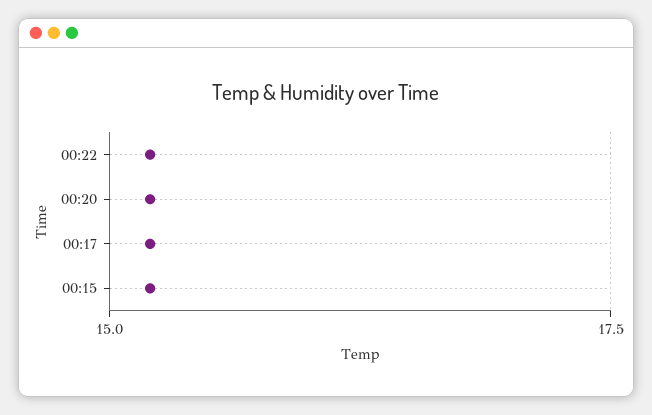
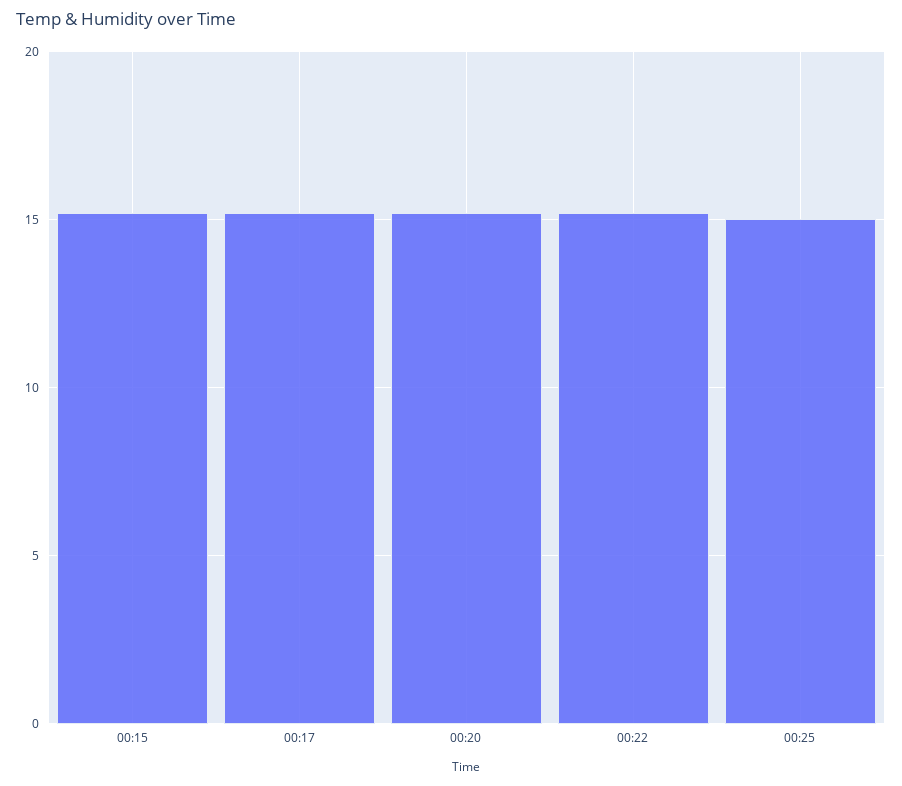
00:25: none -> 15

